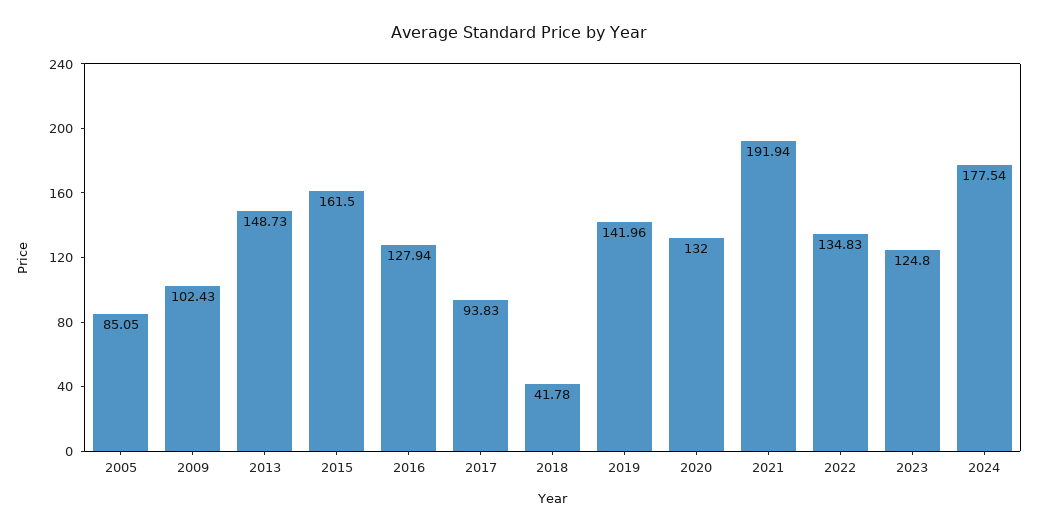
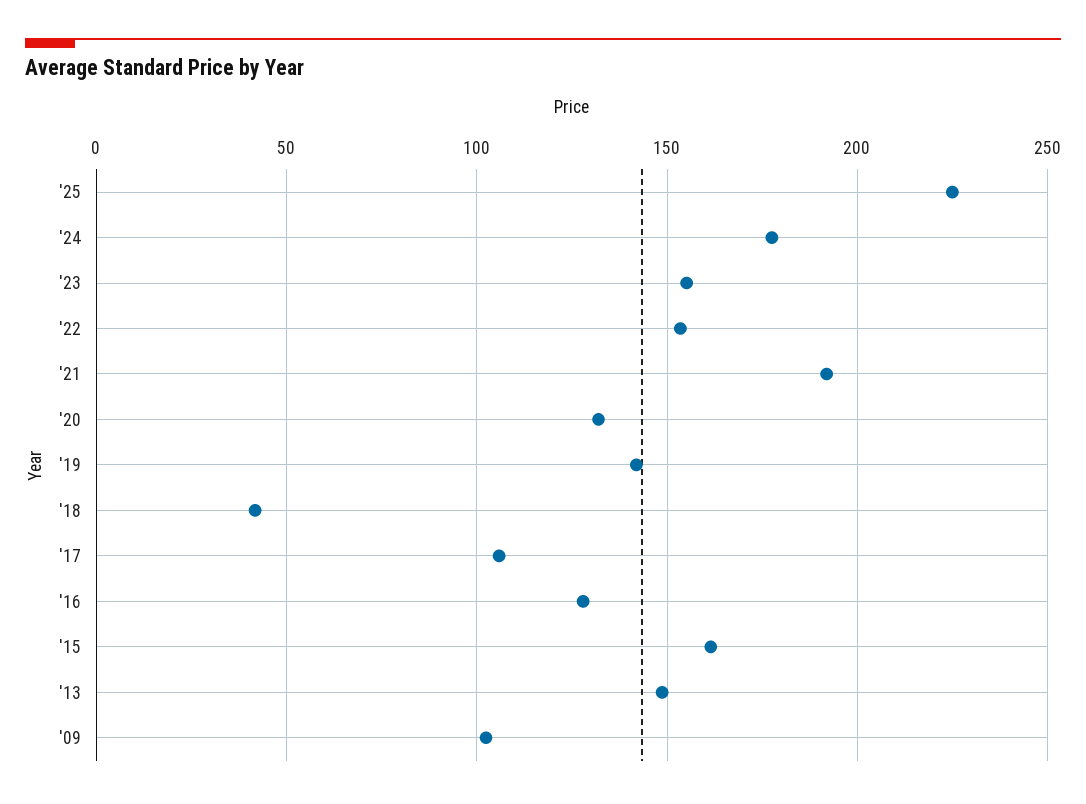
2005: 85.05 -> none
2017: 93.83 -> 105
2022: 134.83 -> 155
2023: 124.8 -> 155
'25: none -> 225

